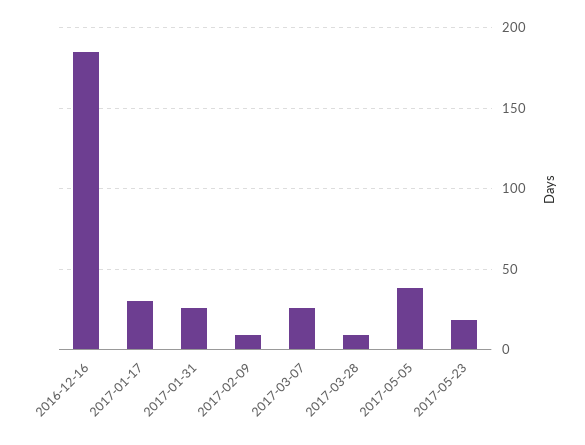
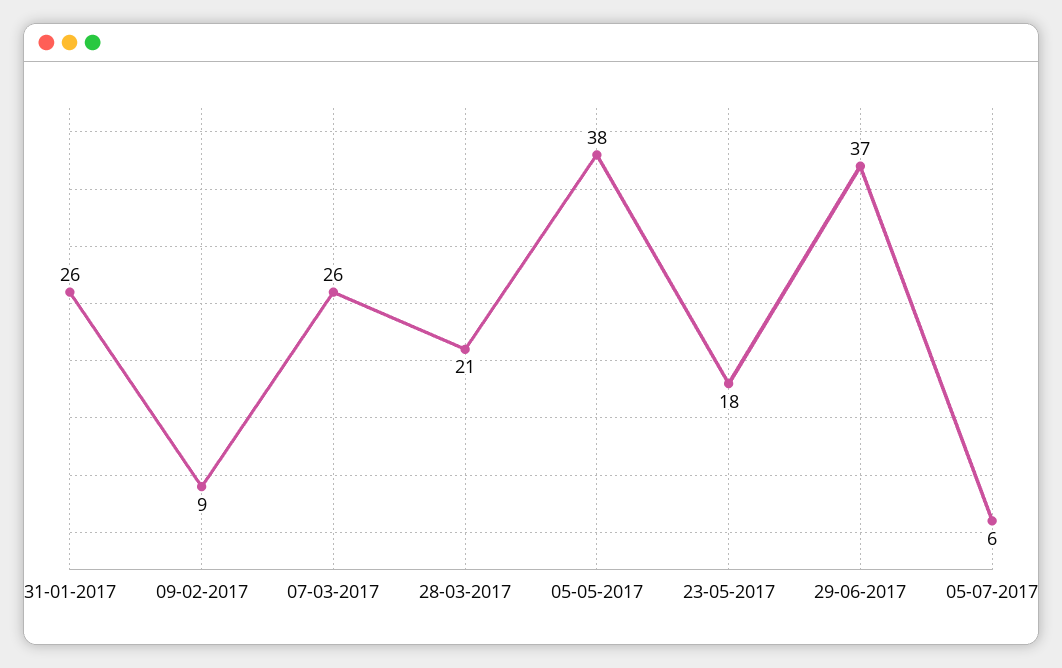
2016-12-16: 185 -> none
2017-01-17: 30 -> none
2017-03-28: 10 -> 21
29-06-2017: none -> 37
05-07-2017: none -> 6

